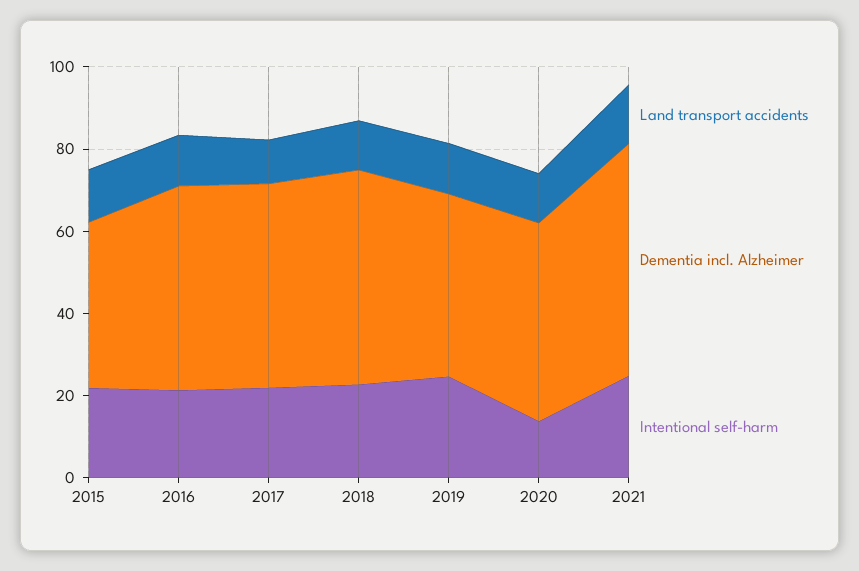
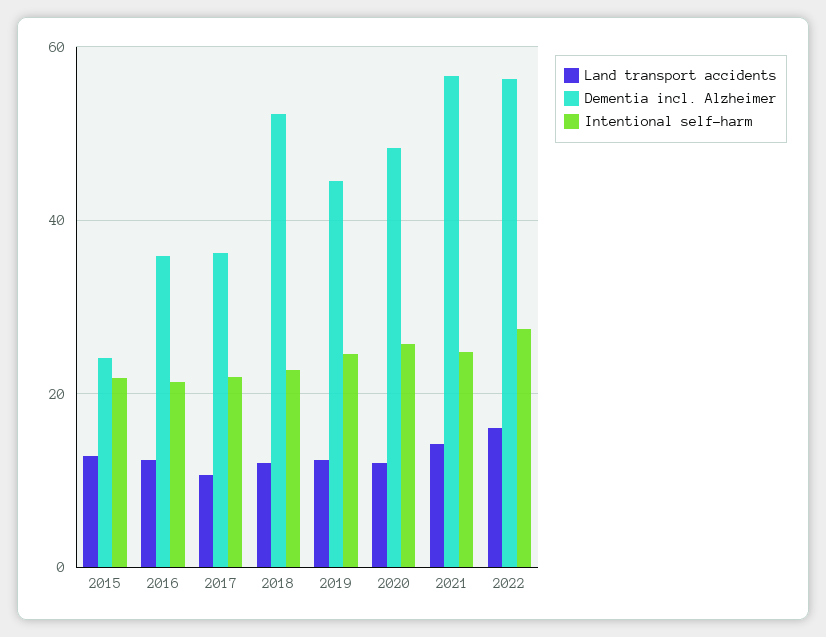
Dementia incl. Alzheimer, 2015: 40 -> 24
Dementia incl. Alzheimer, 2016: 50 -> 36
Dementia incl. Alzheimer, 2017: 50 -> 36
Intentional self-harm, 2020: 15 -> 26
Land transport accidents, 2022: none -> 16
Dementia incl. Alzheimer, 2022: none -> 56
Intentional self-harm, 2022: none -> 28

